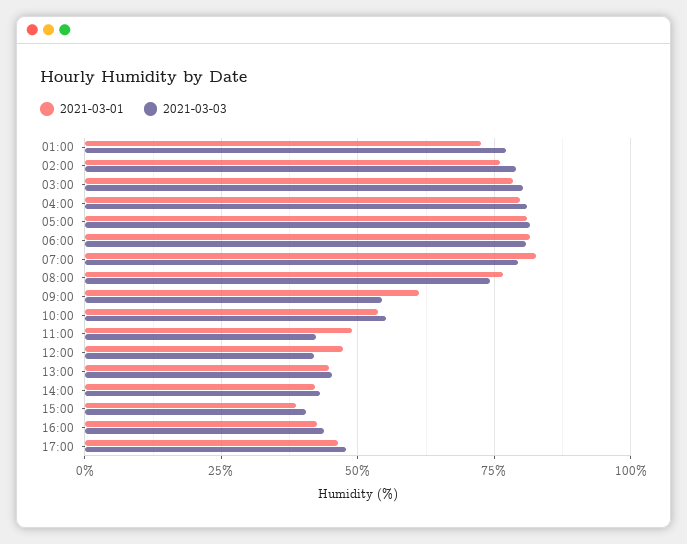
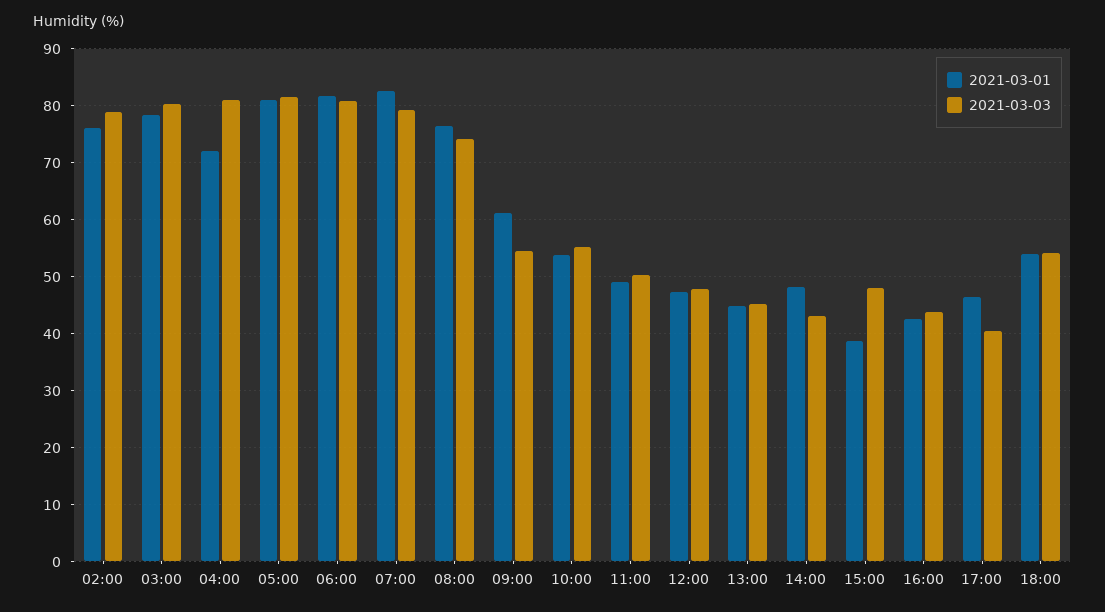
2021-03-01, 01:00: 72.5 -> none
2021-03-03, 01:00: 77.5 -> none
2021-03-01, 04:00: 80 -> 72
2021-03-03, 11:00: 42.5 -> 50
2021-03-03, 12:00: 42.5 -> 48
2021-03-01, 14:00: 42.5 -> 48
2021-03-03, 15:00: 40 -> 48
2021-03-03, 17:00: 47.5 -> 40
2021-03-01, 18:00: none -> 54
2021-03-03, 18:00: none -> 54

